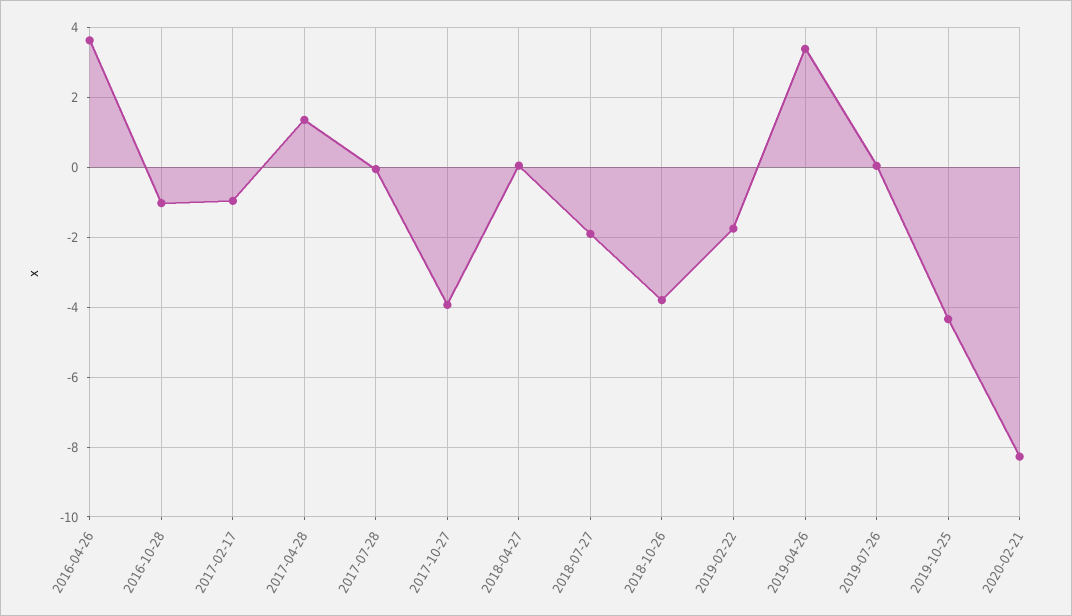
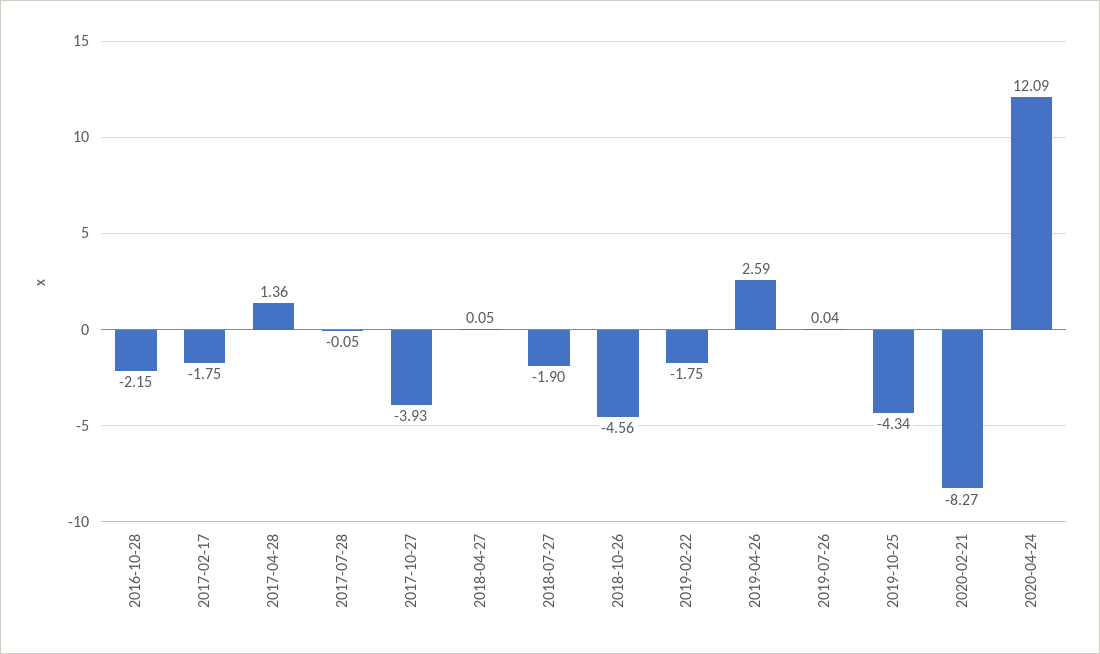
2016-04-26: 3.6 -> none
2016-10-28: -1 -> -2.15
2017-02-17: -1 -> -1.75
2018-10-26: -3.8 -> -4.56
2019-04-26: 3.4 -> 2.59
2020-04-24: none -> 12.09

